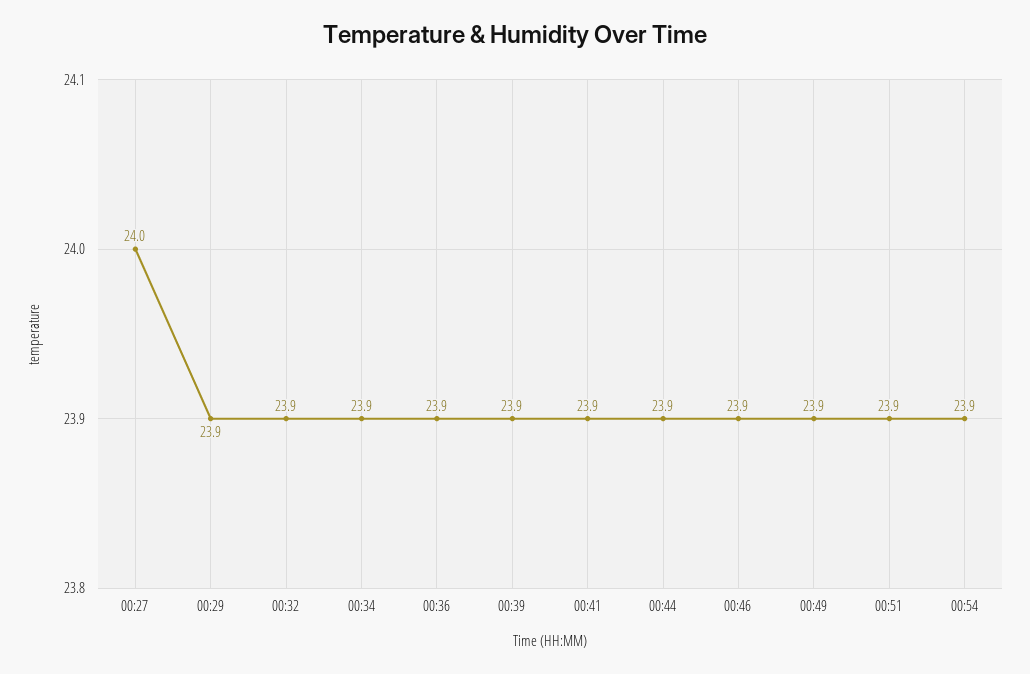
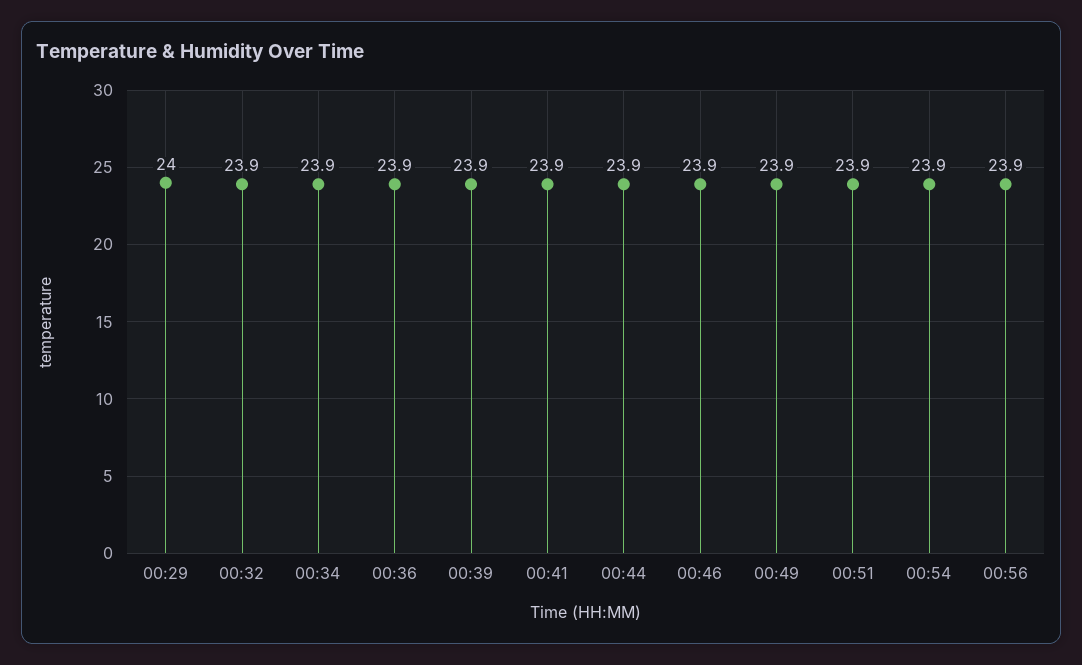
00:27: 24 -> none
00:29: 23.9 -> 24
00:56: none -> 23.9

